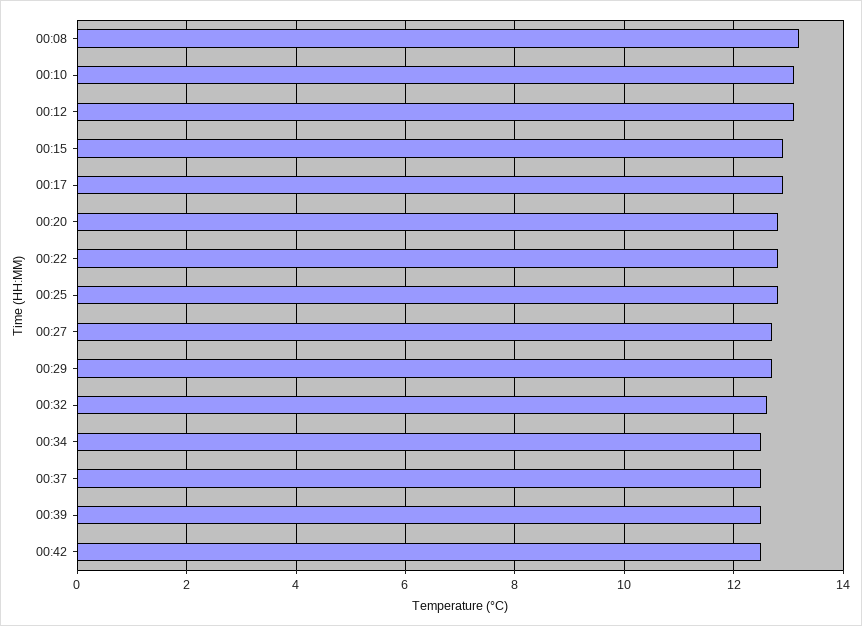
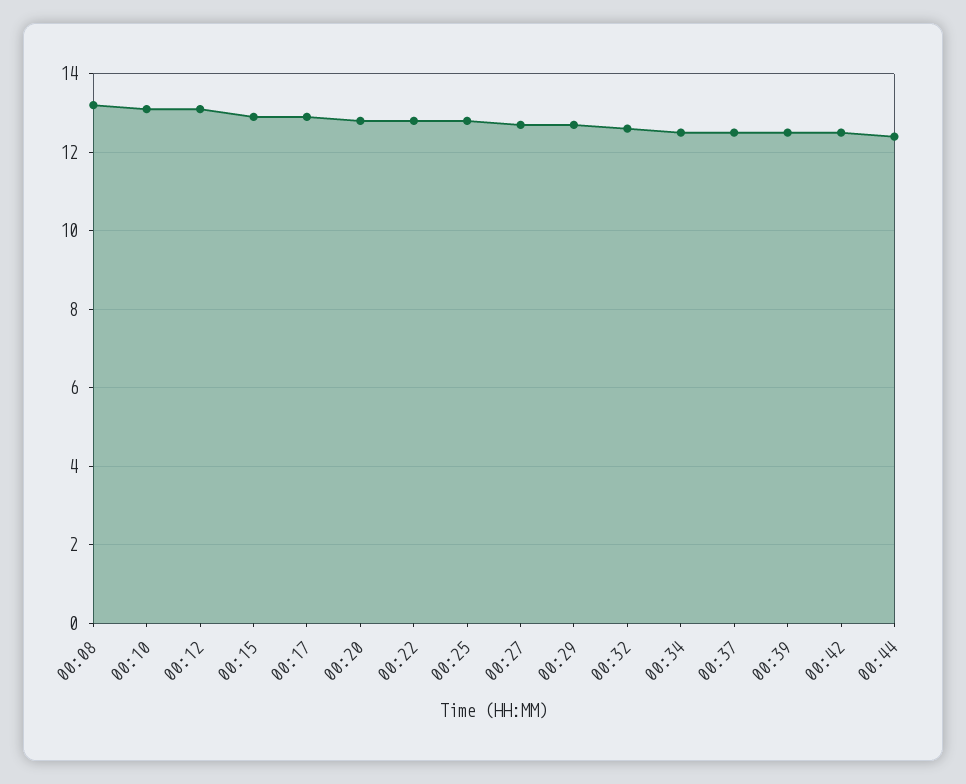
00:44: none -> 12.5

